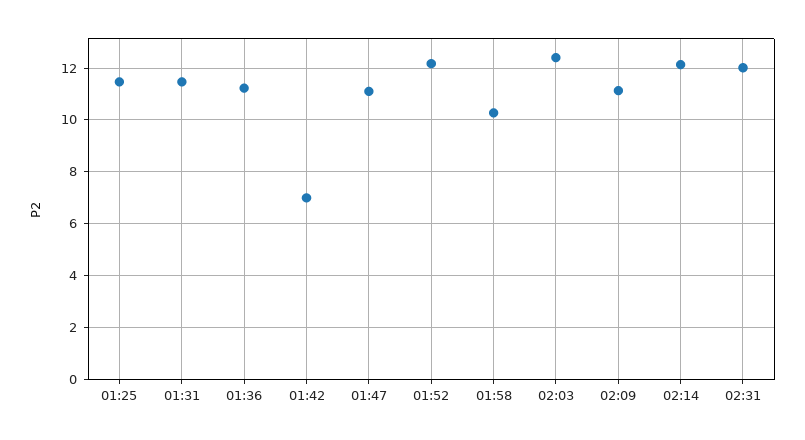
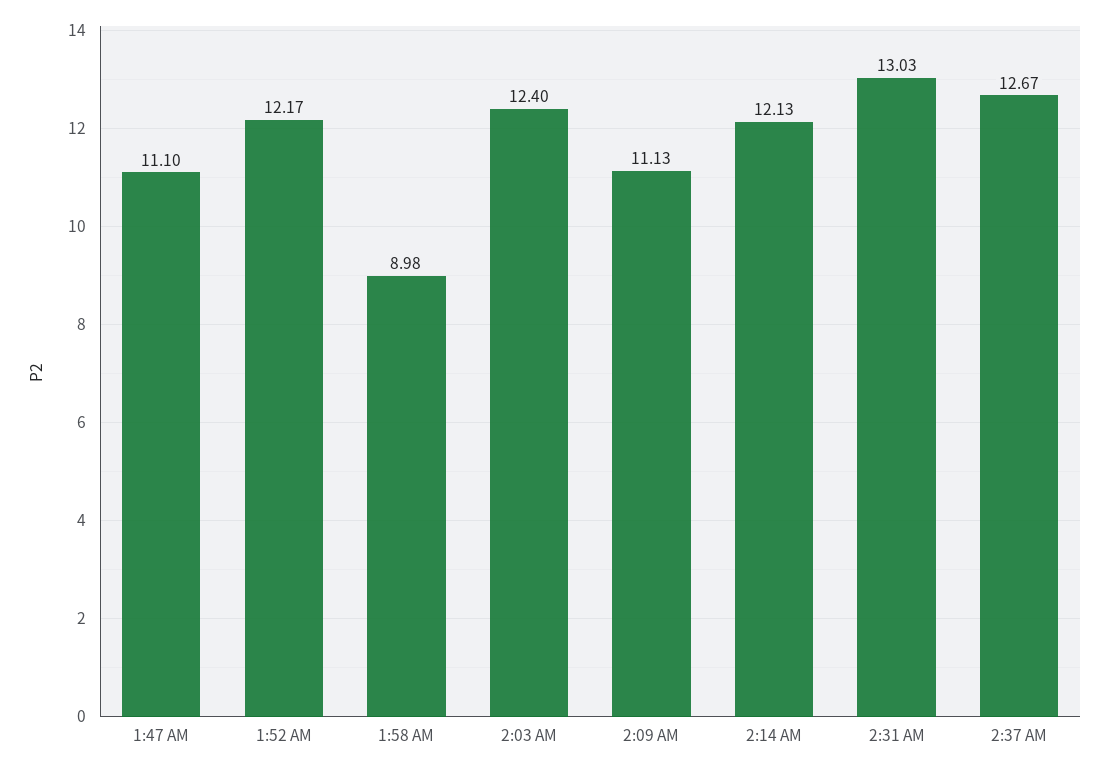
01:25: 11.5 -> none
01:31: 11.5 -> none
01:36: 11.25 -> none
01:42: 7 -> none
01:58: 10.25 -> 8.98
02:31: 12 -> 13.03
2:37 AM: none -> 12.67

